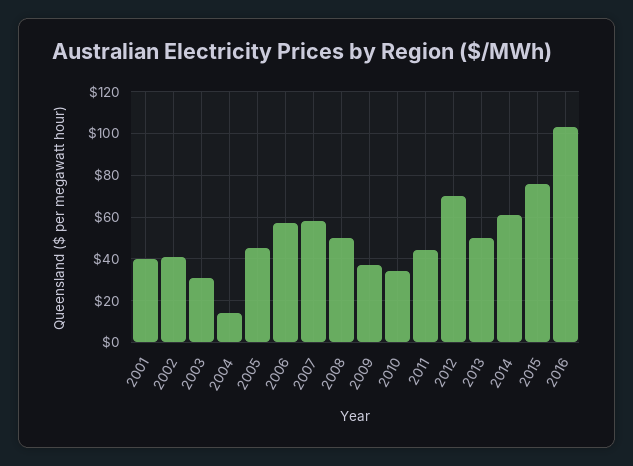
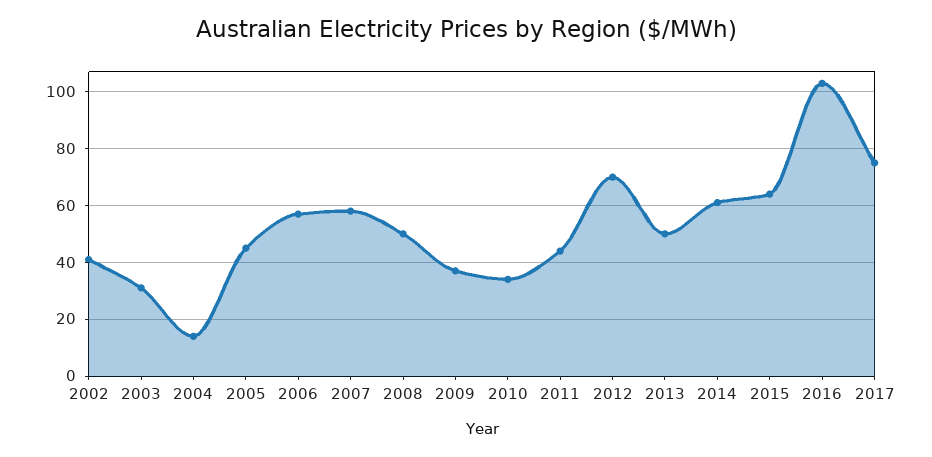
2001: 40 -> none
2015: 75 -> 65
2017: none -> 75

